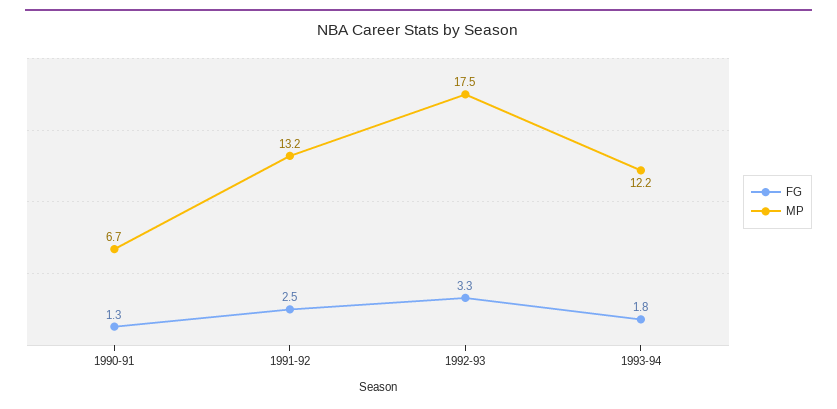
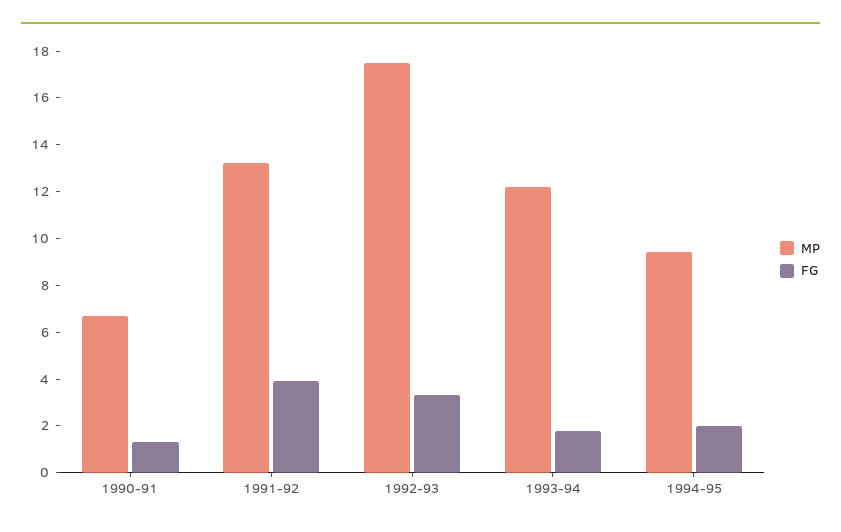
FG, 1991-92: 2.5 -> 4
MP, 1994-95: none -> 9.5
FG, 1994-95: none -> 2

